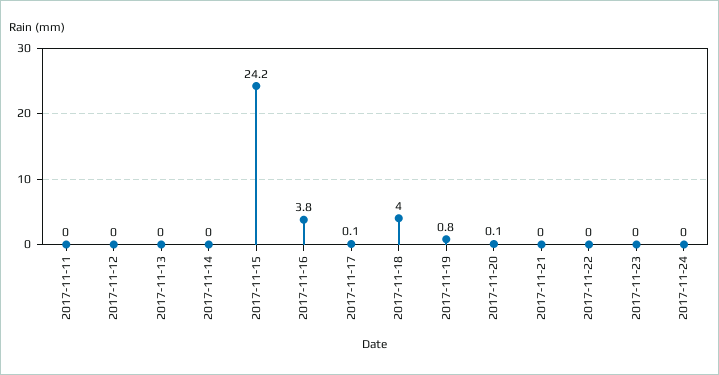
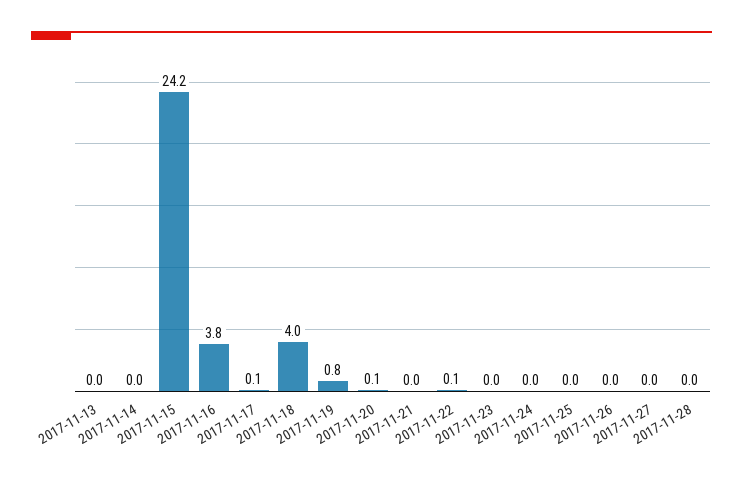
2017-11-11: 0 -> none
2017-11-12: 0 -> none
2017-11-22: 0 -> 0.1
2017-11-25: none -> 0
2017-11-26: none -> 0
2017-11-27: none -> 0
2017-11-28: none -> 0

